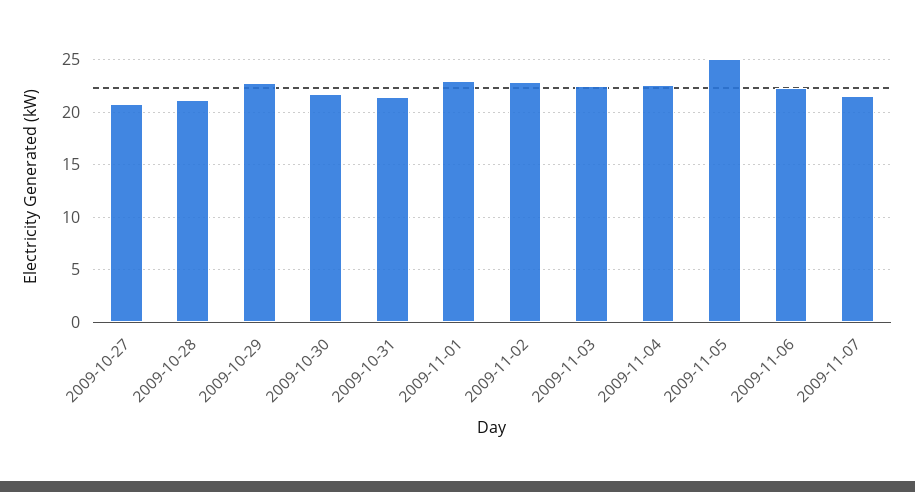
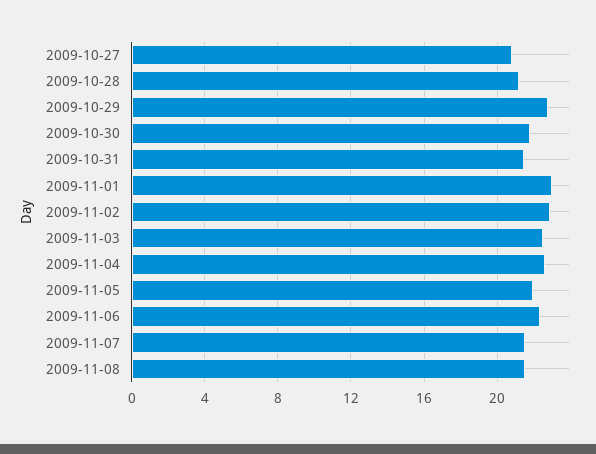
2009-11-05: 25 -> 22
2009-11-08: none -> 21.5

